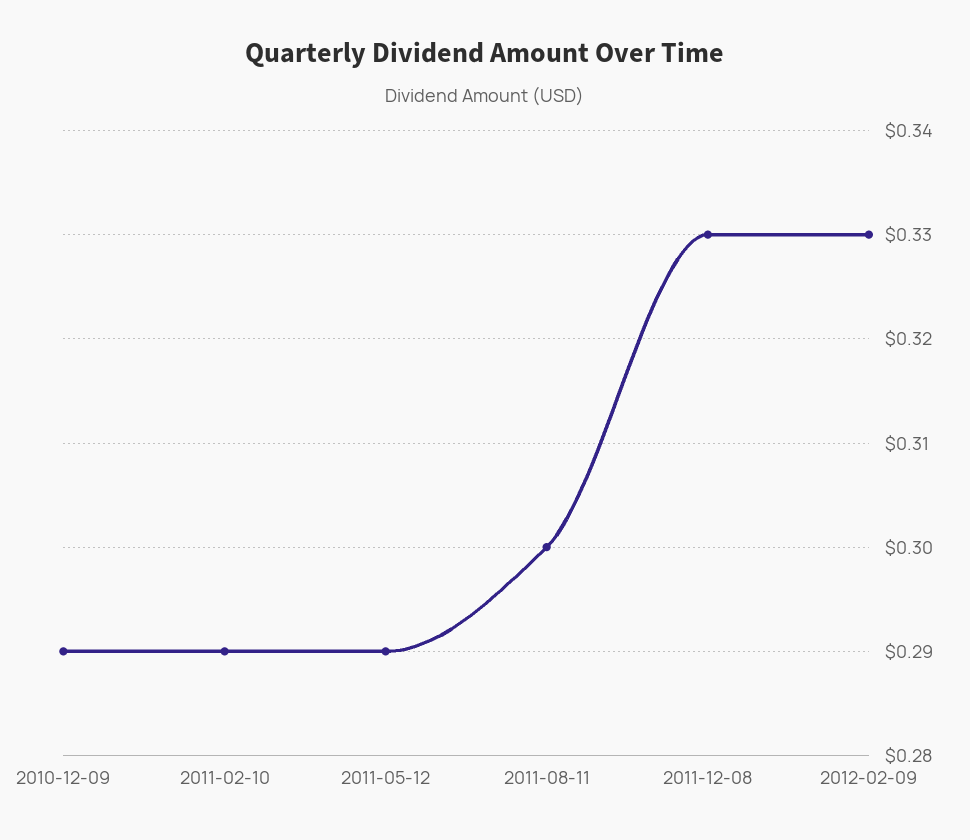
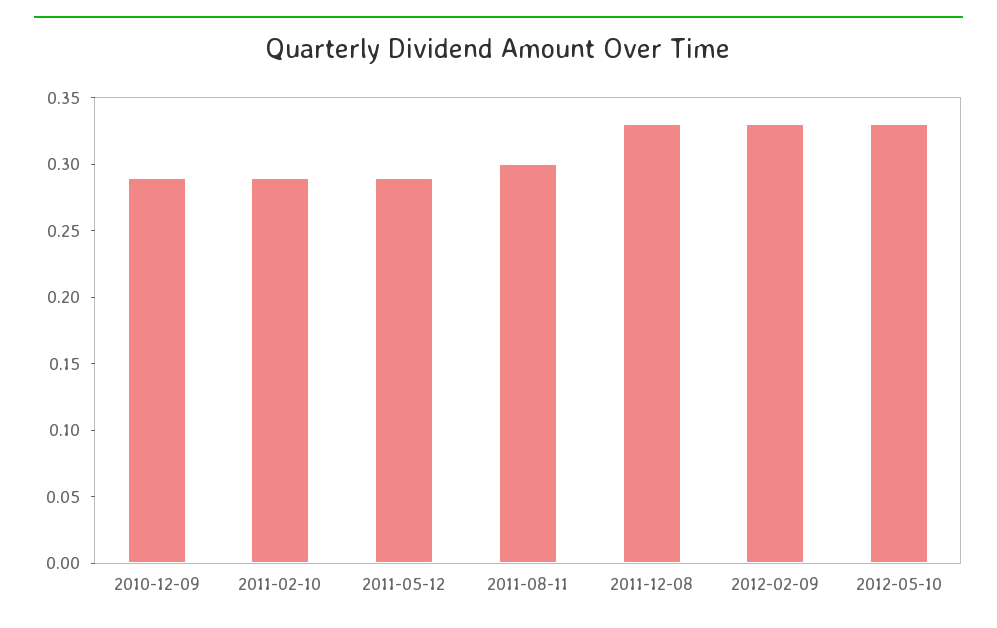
2012-05-10: none -> 0.33

